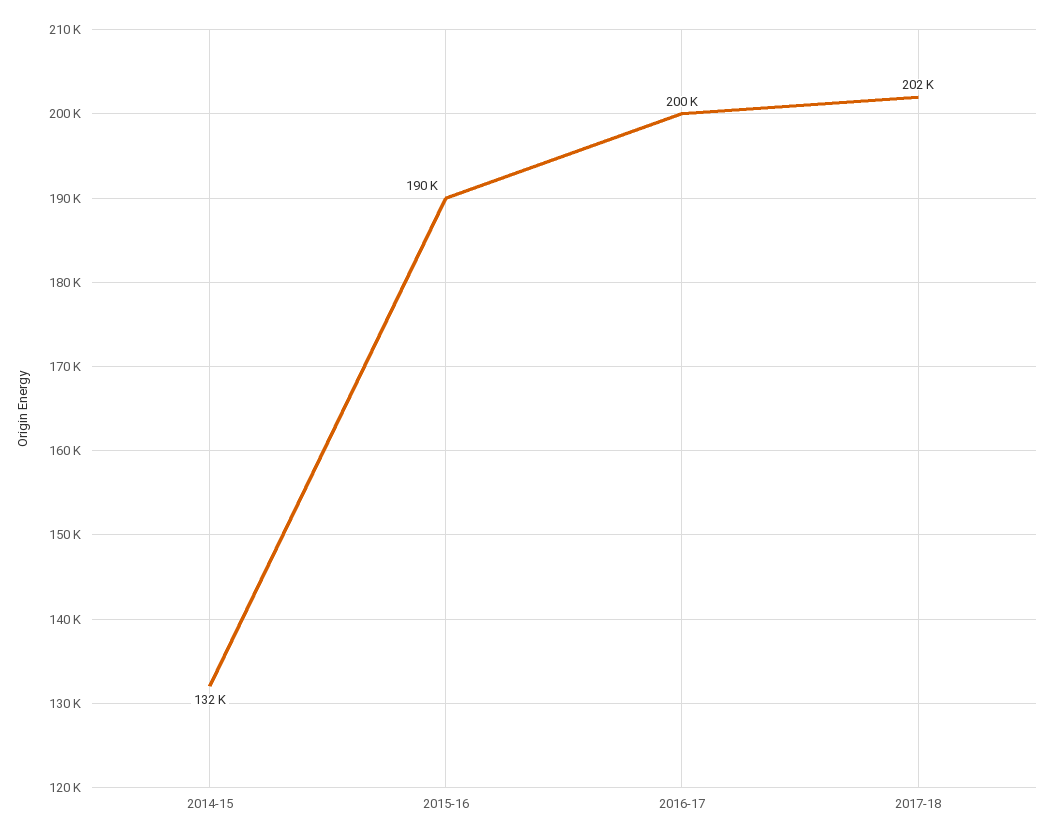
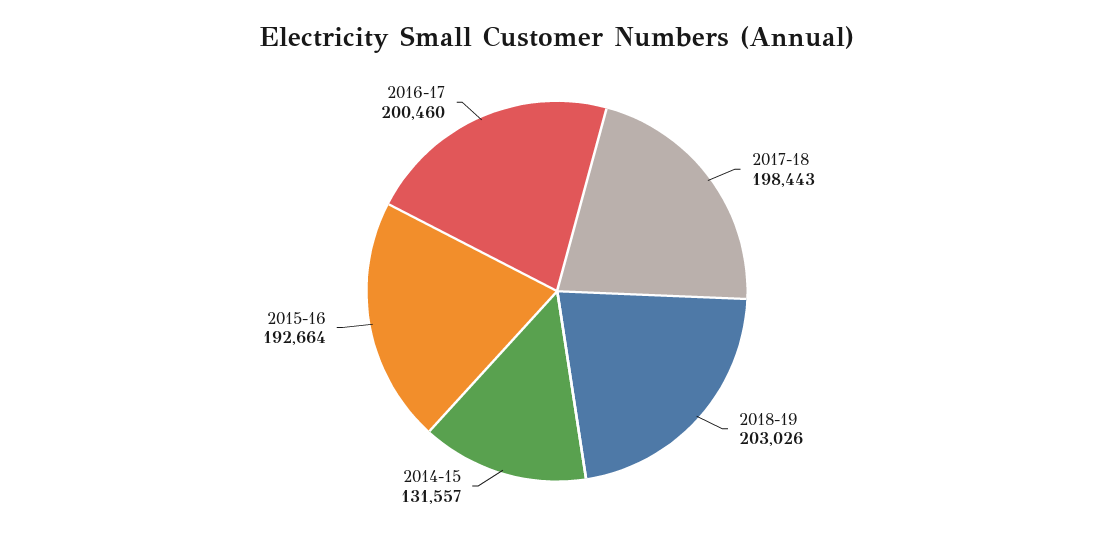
2015-16: 190000 -> 192664
2017-18: 202000 -> 198443
2018-19: none -> 203026

